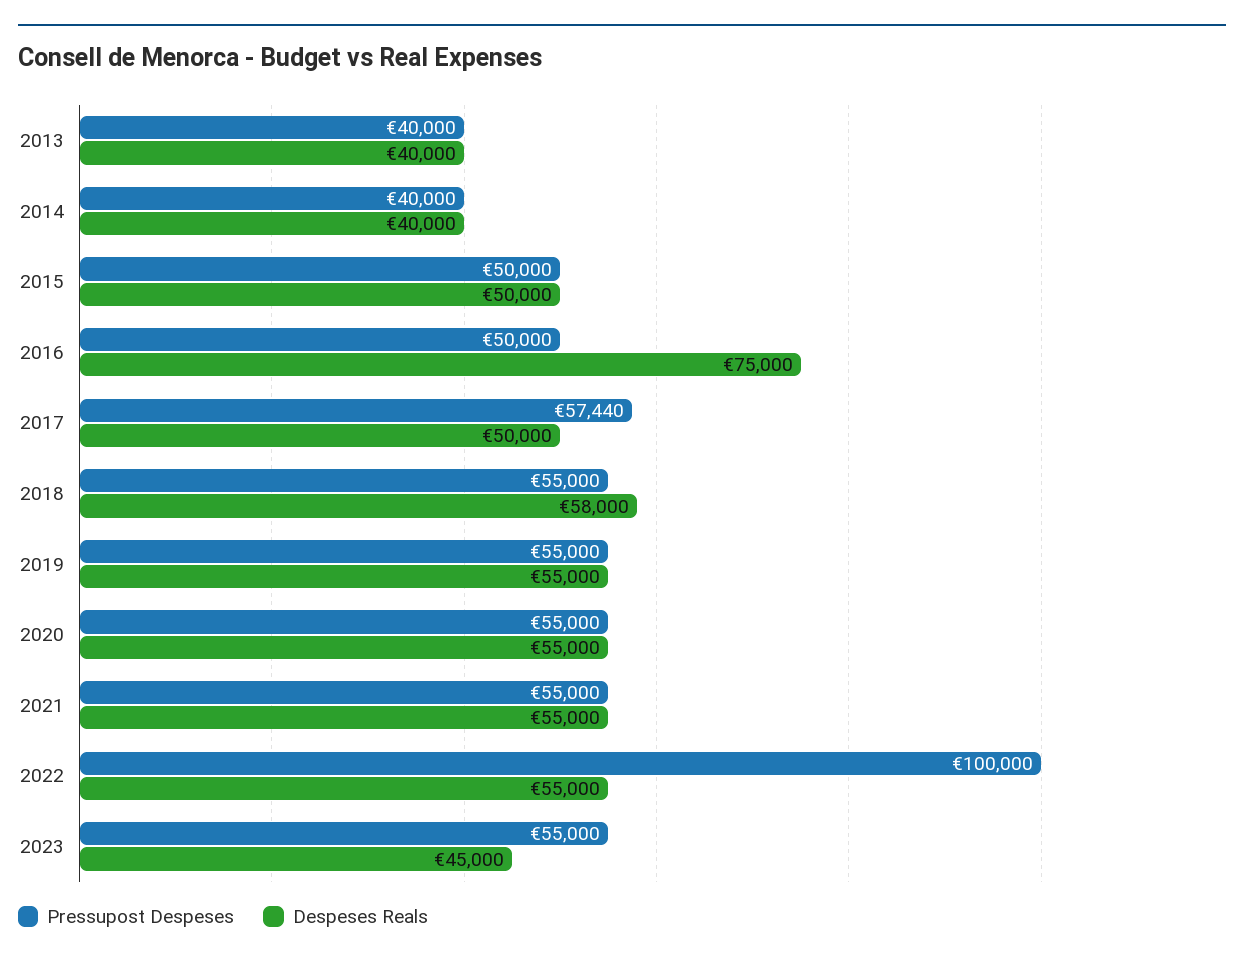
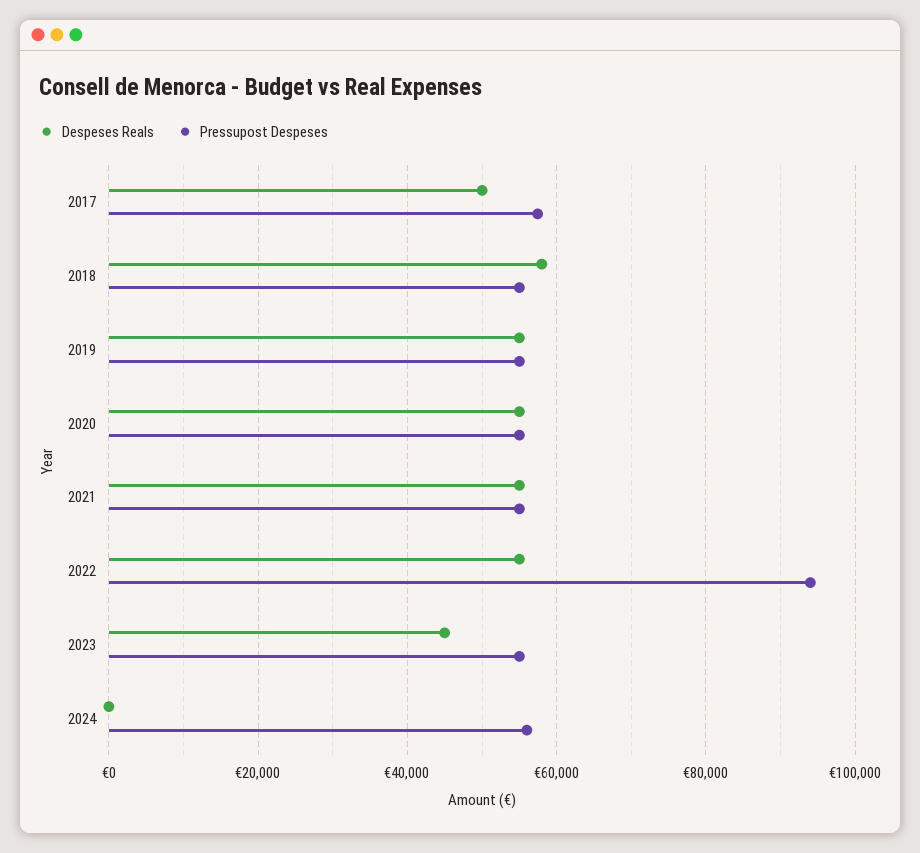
Pressupost Despeses, 2013: 40000 -> none
Despeses Reals, 2013: 40000 -> none
Pressupost Despeses, 2014: 40000 -> none
Despeses Reals, 2014: 40000 -> none
Pressupost Despeses, 2015: 50000 -> none
Despeses Reals, 2015: 50000 -> none
Pressupost Despeses, 2016: 50000 -> none
Despeses Reals, 2016: 75000 -> none
Pressupost Despeses, 2022: 100000 -> 94000
Despeses Reals, 2024: none -> 0
Pressupost Despeses, 2024: none -> 56000

